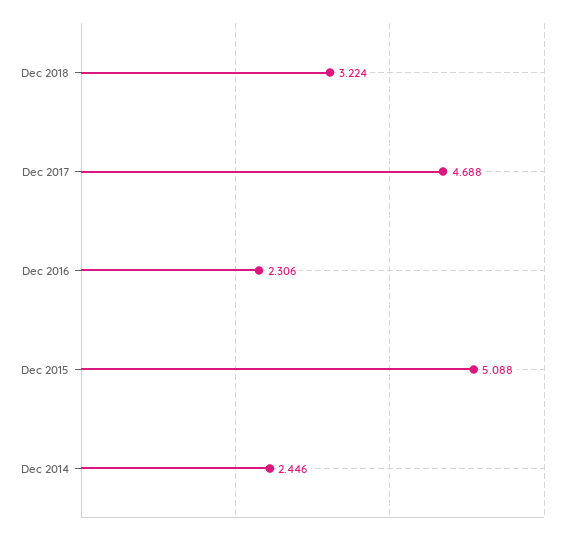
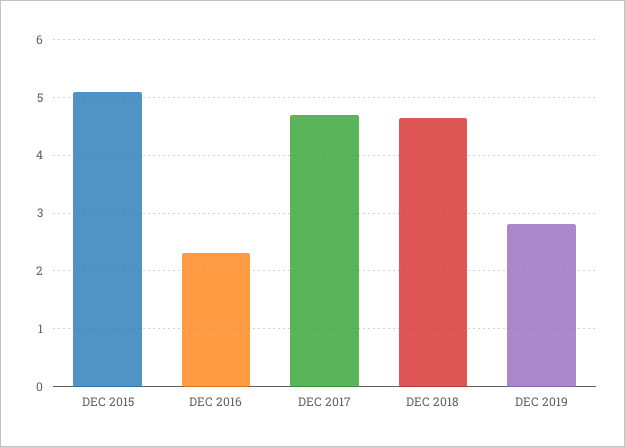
Dec 2018: 3.224 -> 4.6
Dec 2014: 2.446 -> none
DEC 2019: none -> 2.8

